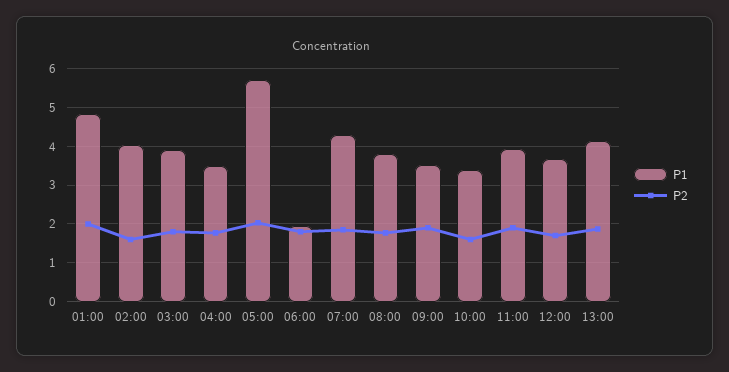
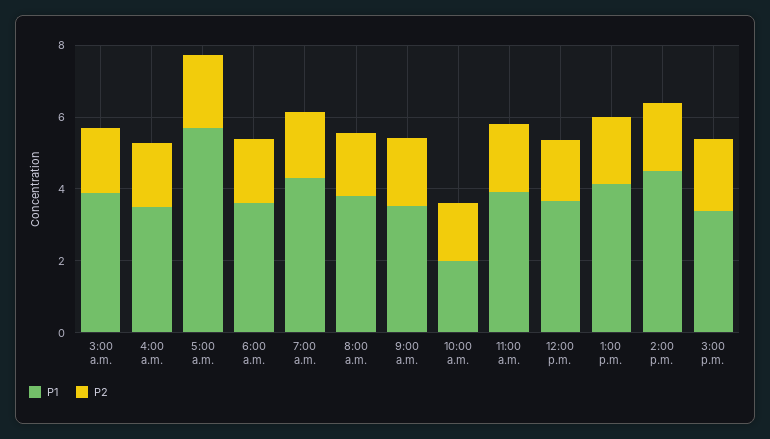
P1, 01:00: 4.8 -> none
P2, 01:00: 2 -> none
P1, 02:00: 4 -> none
P2, 02:00: 1.6 -> none
P1, 06:00: 2 -> 3.5
P1, 10:00: 3.4 -> 2
P1, 2:00 p.m.: none -> 4.5
P2, 2:00 p.m.: none -> 2
P1, 3:00 p.m.: none -> 3.5
P2, 3:00 p.m.: none -> 2

